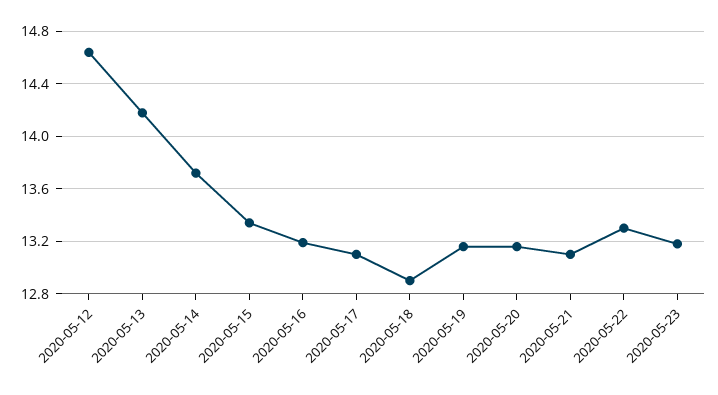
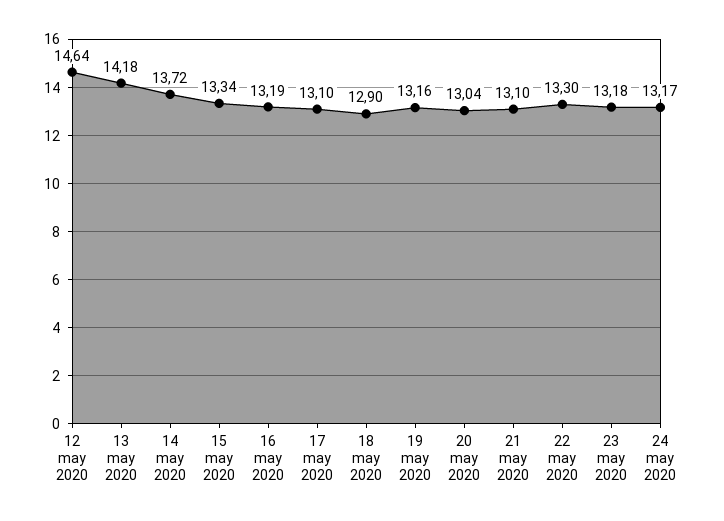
2020-05-20: 13.15 -> 13.04
24 may 2020: none -> 13.17

